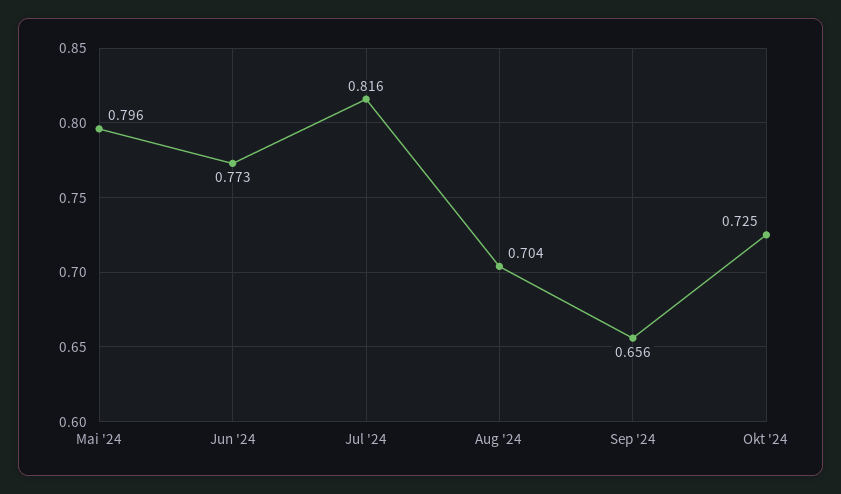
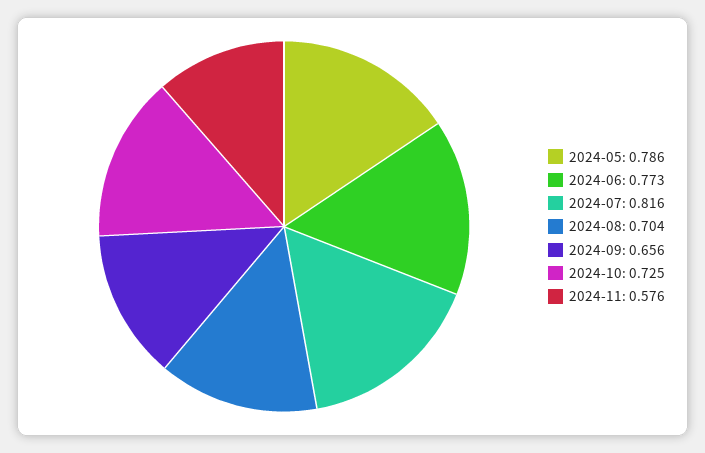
Mai '24: 0.796 -> 0.786
2024-11: none -> 0.576

